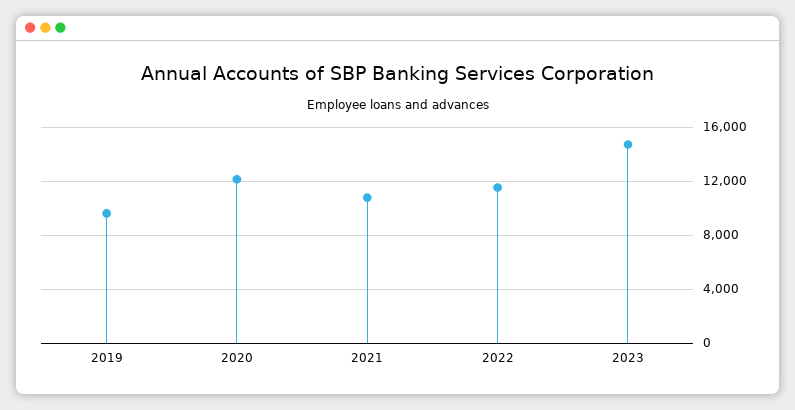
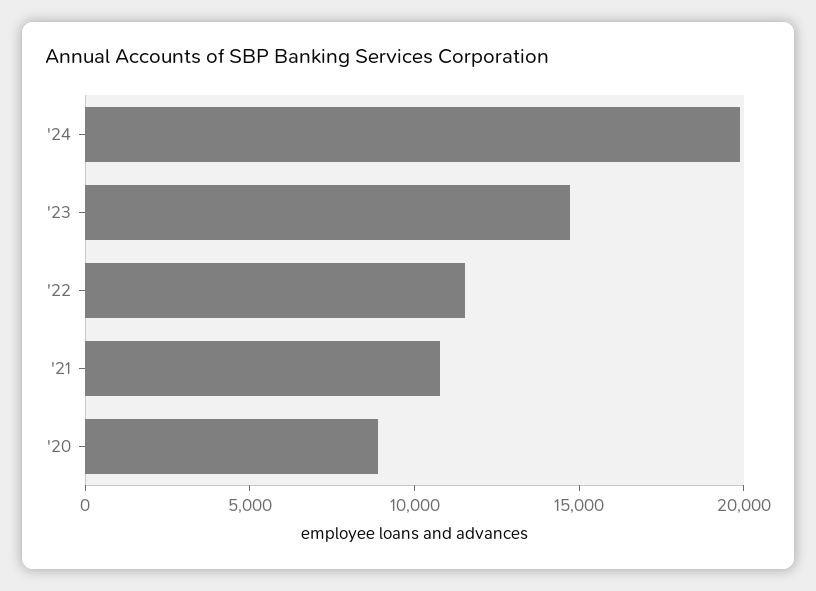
2019: 9500 -> none
2020: 12000 -> 9000
'24: none -> 20000

